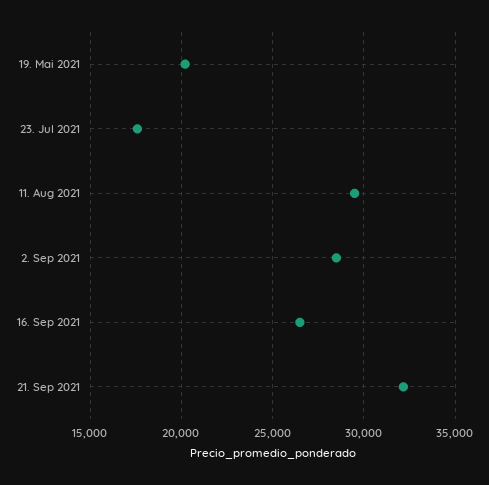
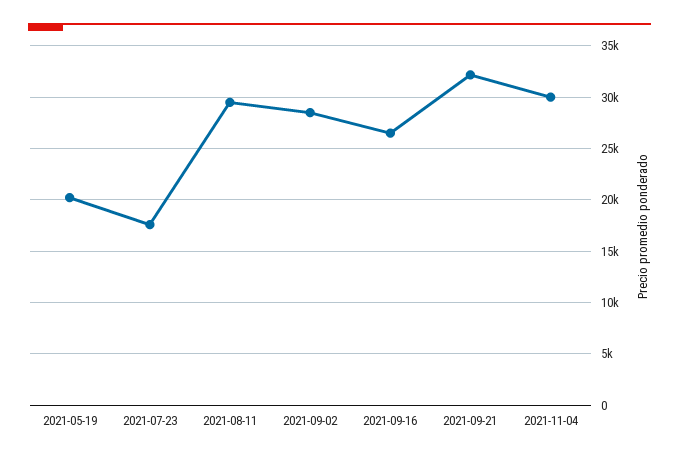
2021-11-04: none -> 30000

